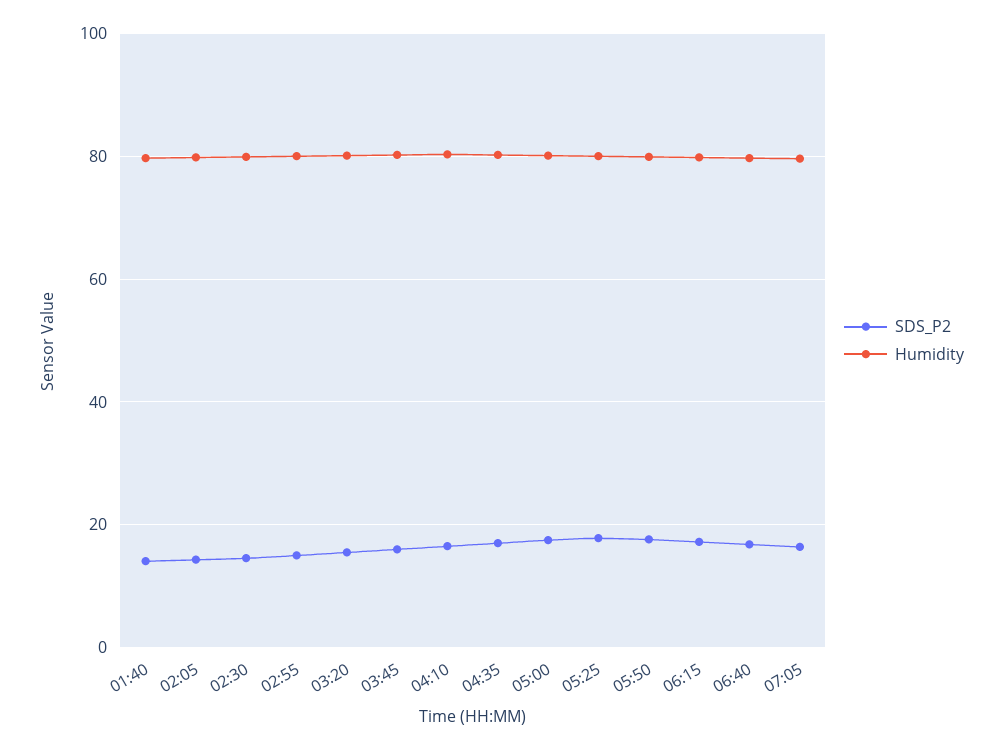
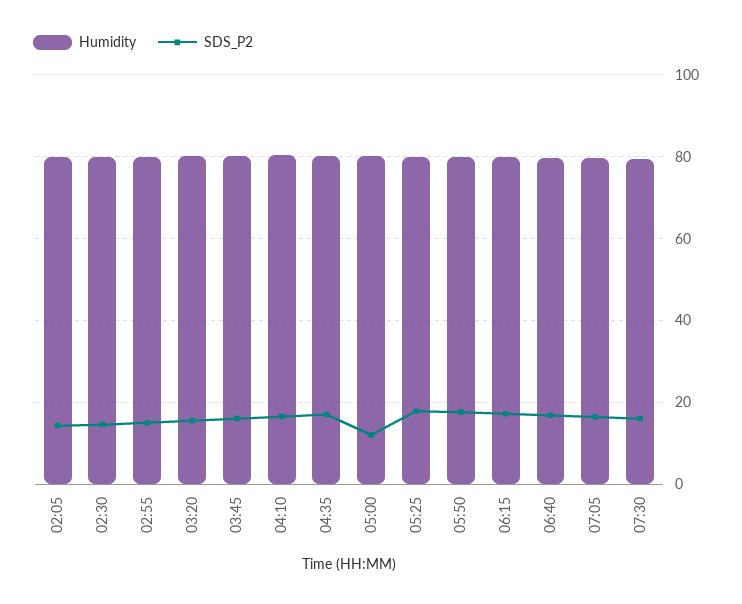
SDS_P2, 01:40: 14 -> none
Humidity, 01:40: 80 -> none
SDS_P2, 05:00: 18 -> 12
Humidity, 07:30: none -> 80
SDS_P2, 07:30: none -> 16

